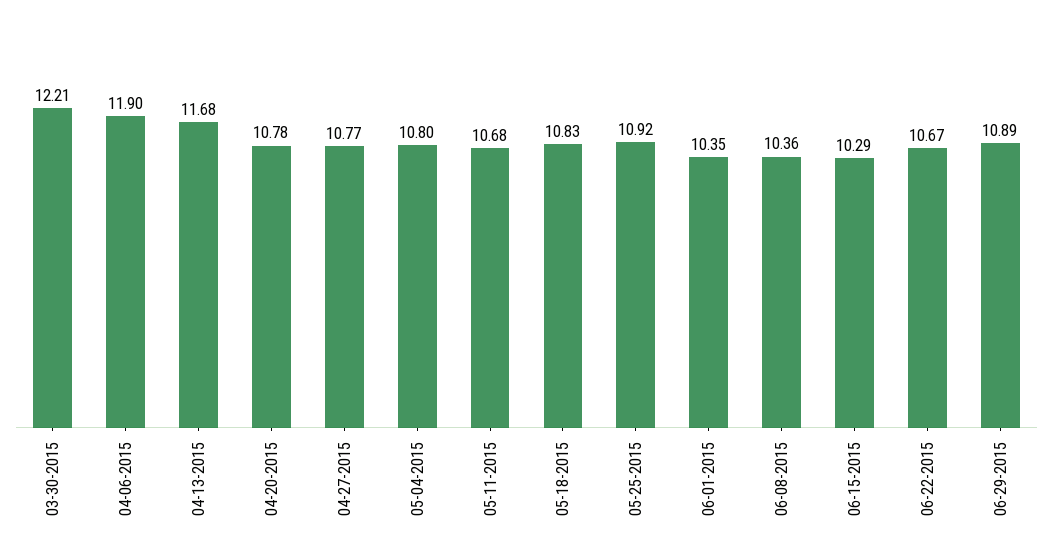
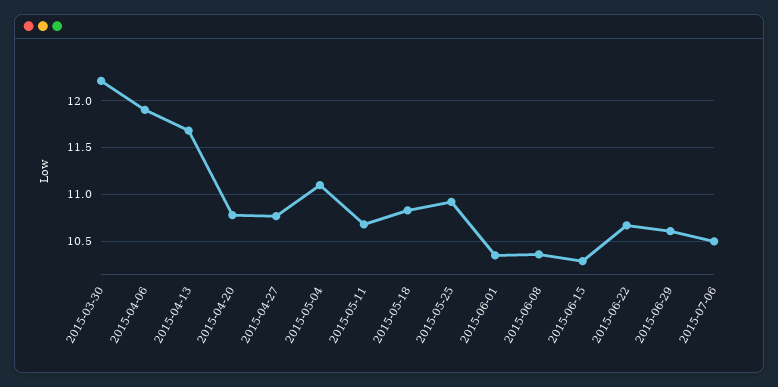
05-04-2015: 10.8 -> 11.1
06-29-2015: 10.89 -> 10.6
2015-07-06: none -> 10.5

